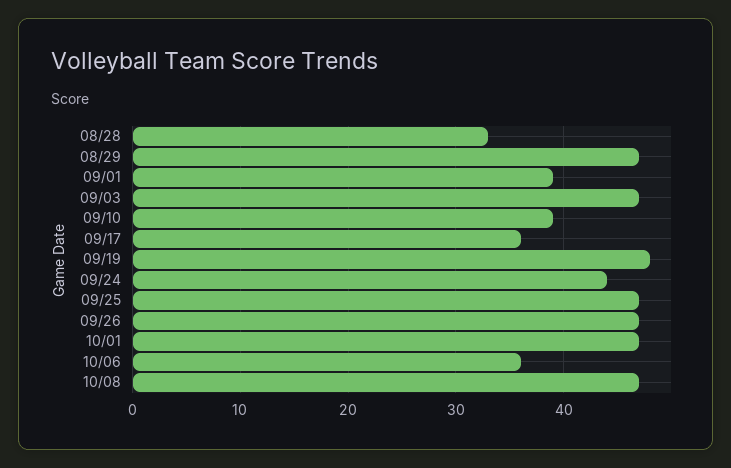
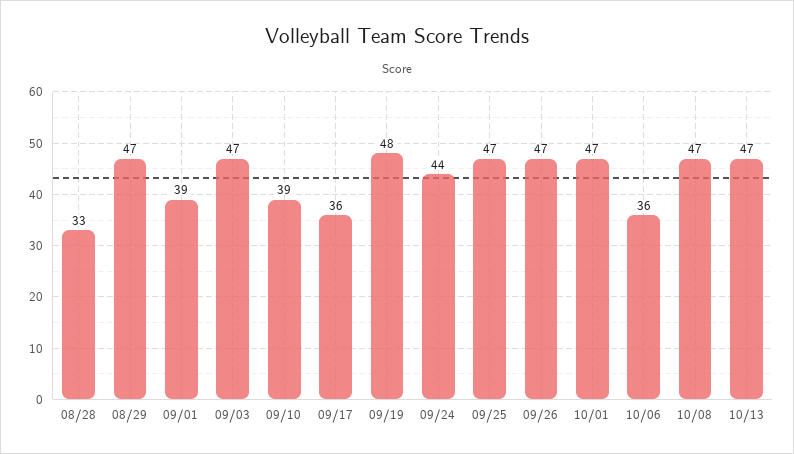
10/13: none -> 47

